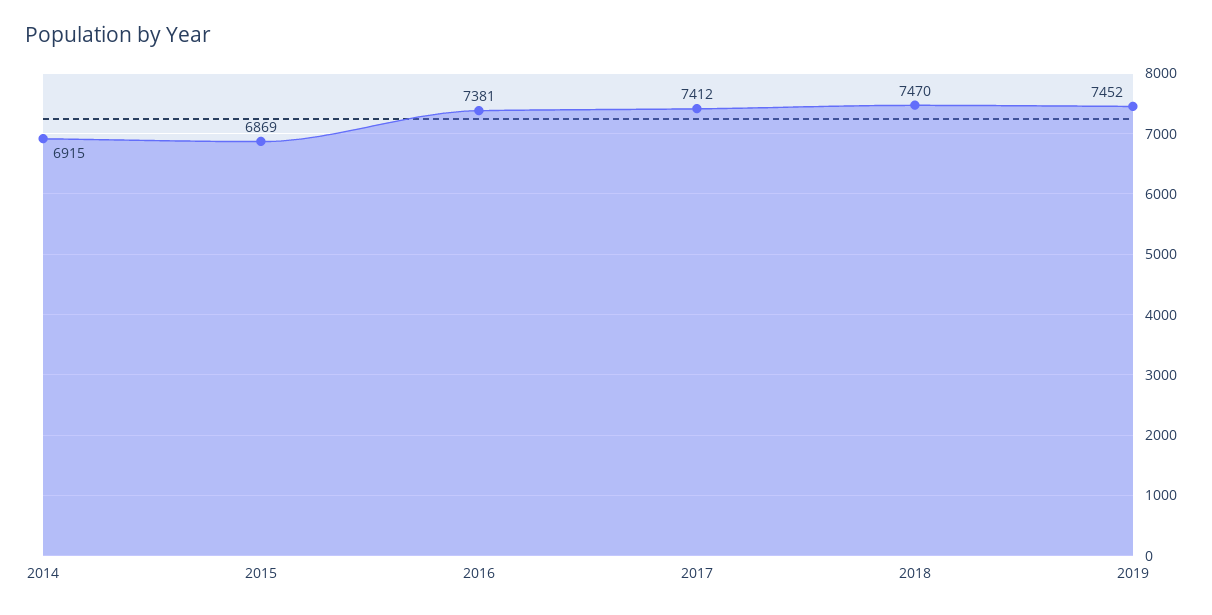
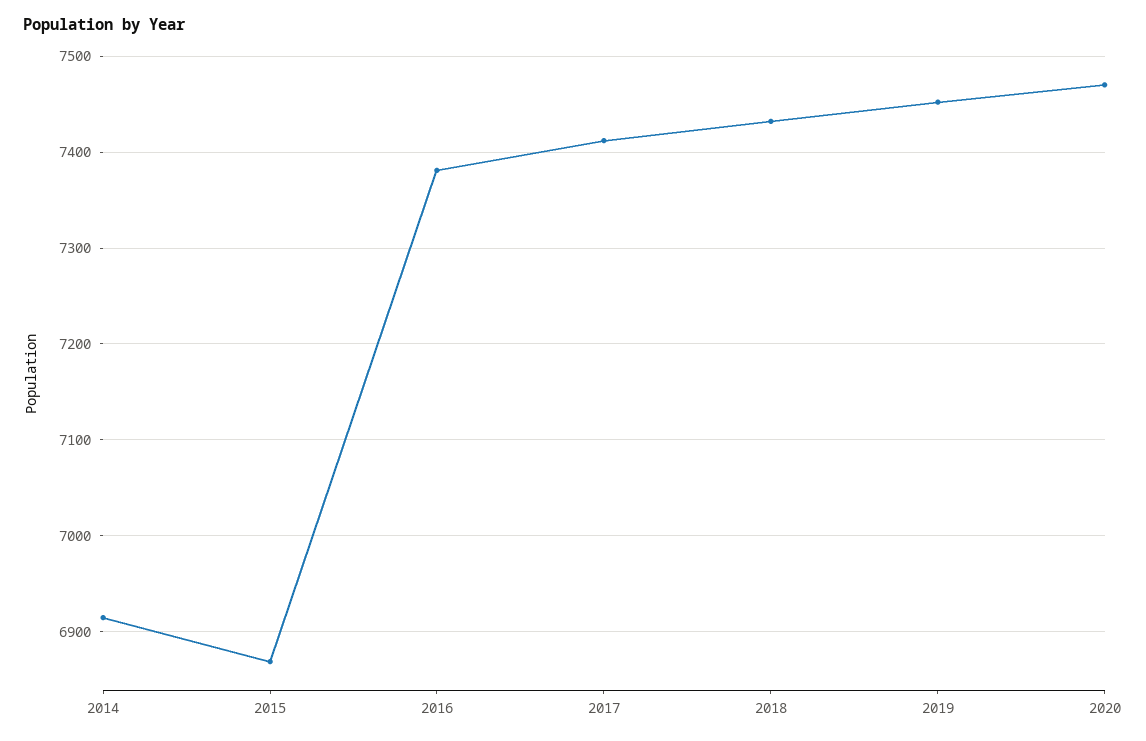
2018: 7470 -> 7430
2020: none -> 7470

